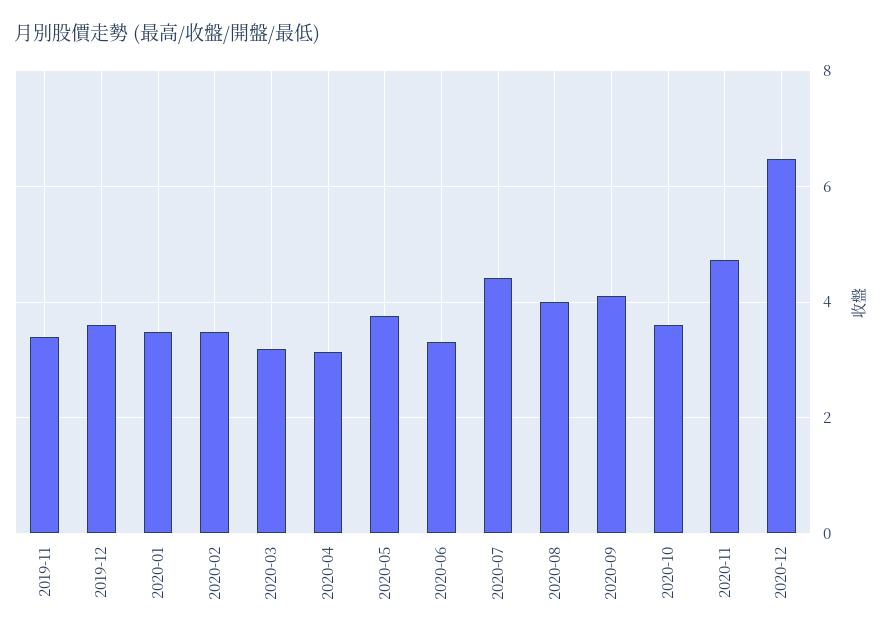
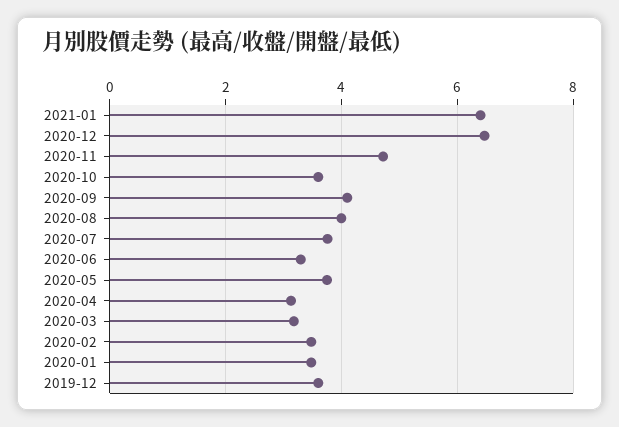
2019-11: 3.4 -> none
2020-07: 4.4 -> 3.8
2021-01: none -> 6.4

